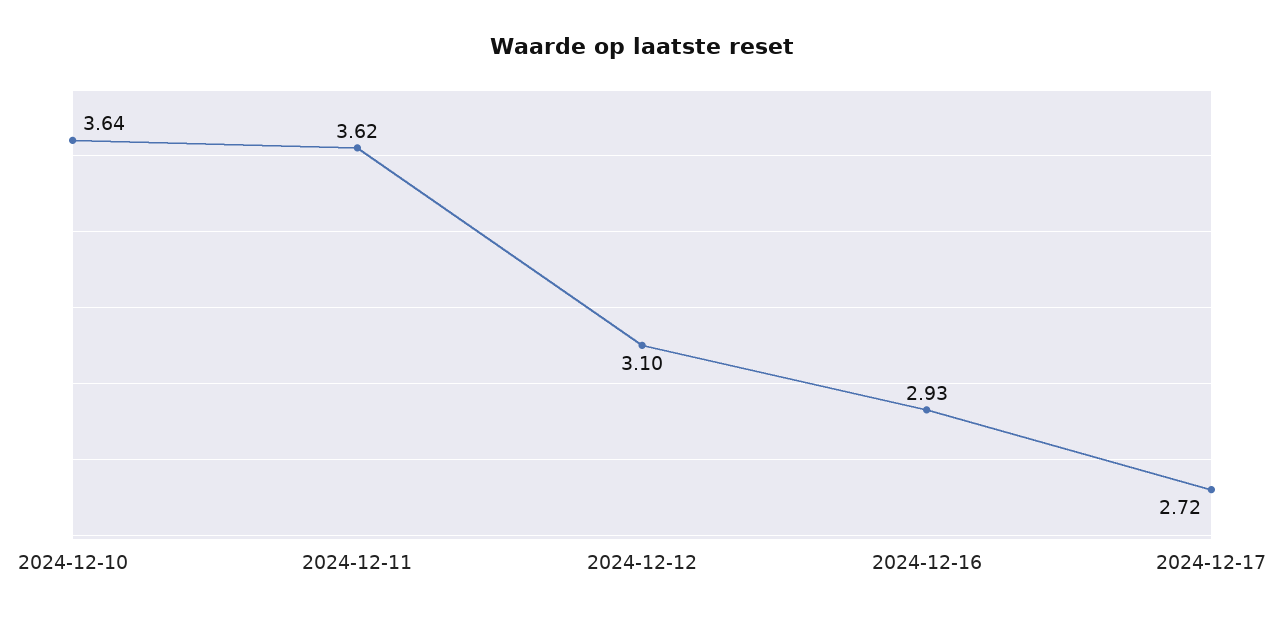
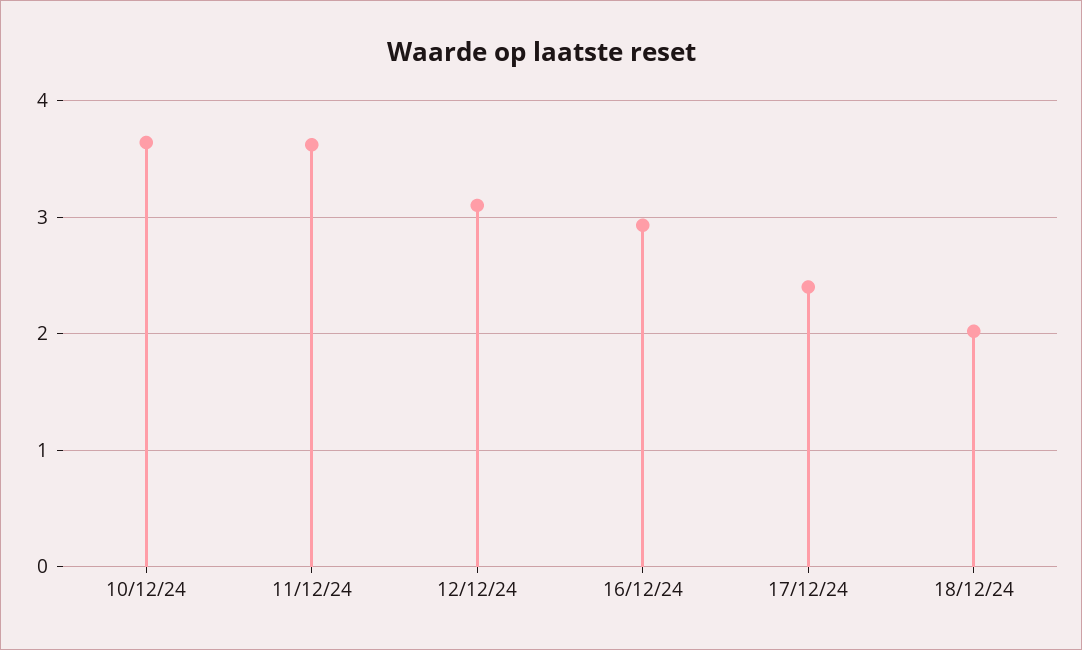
2024-12-17: 2.72 -> 2.4
18/12/24: none -> 2

